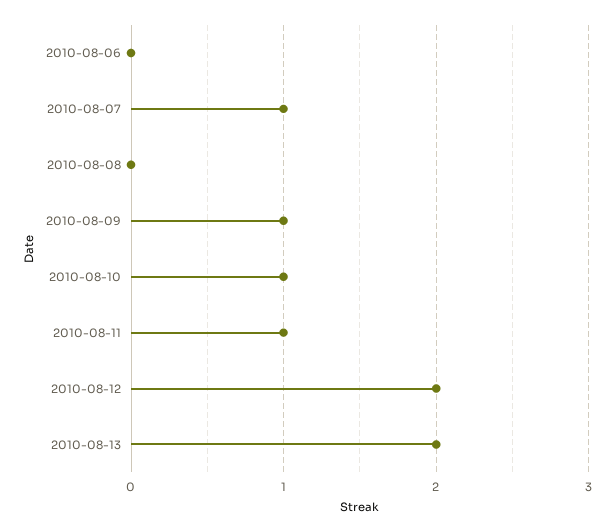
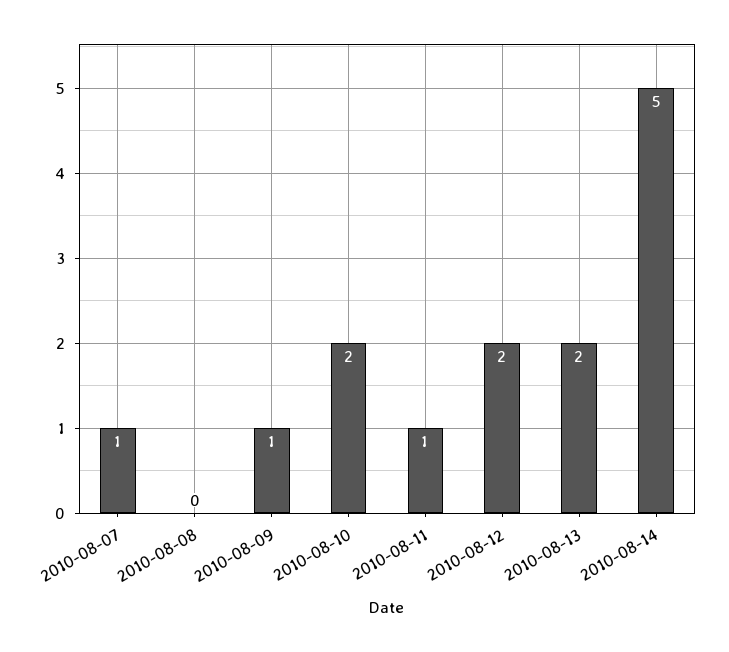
2010-08-06: 0 -> none
2010-08-10: 1 -> 2
2010-08-14: none -> 5

